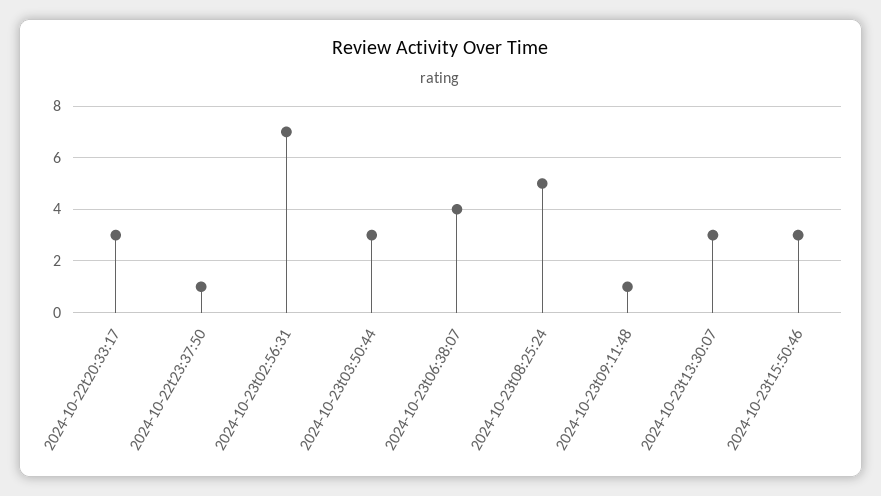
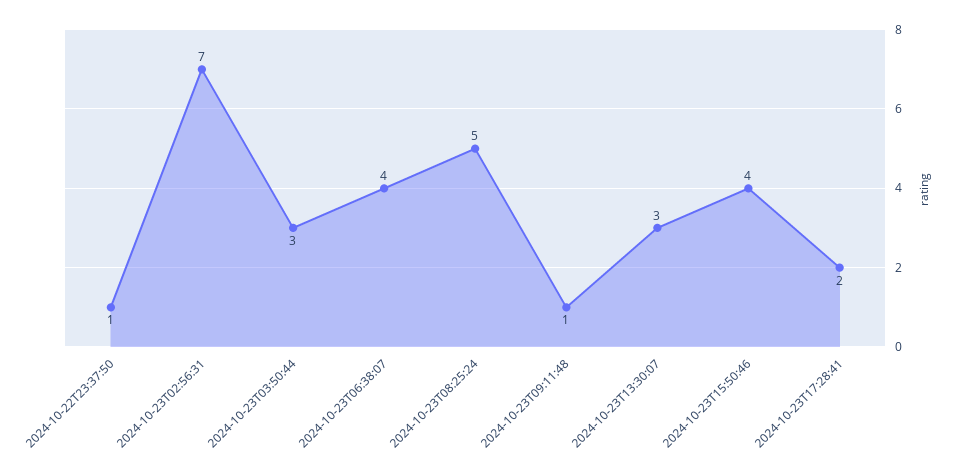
2024-10-22t20:33:17: 3 -> none
2024-10-23t15:50:46: 3 -> 4
2024-10-23T17:28:41: none -> 2

